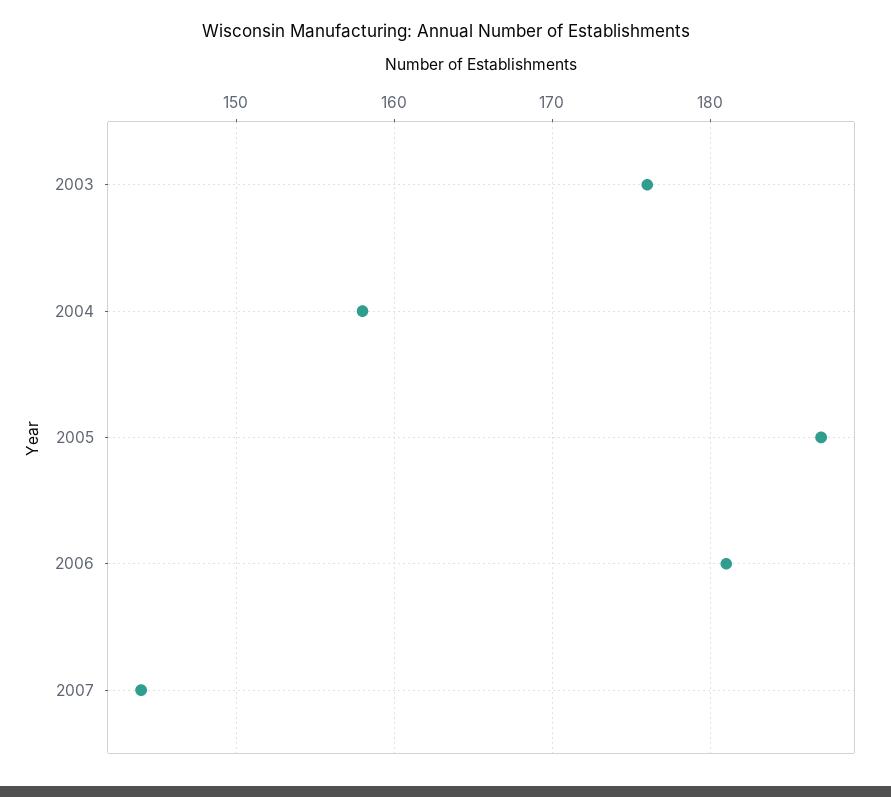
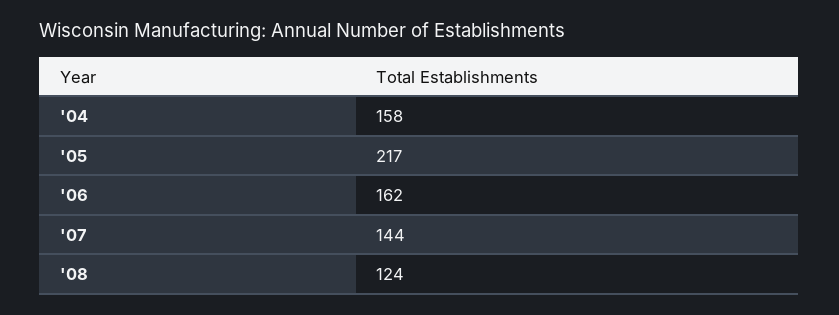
2003: 176 -> none
2005: 187 -> 217
2006: 181 -> 162
'08: none -> 124

